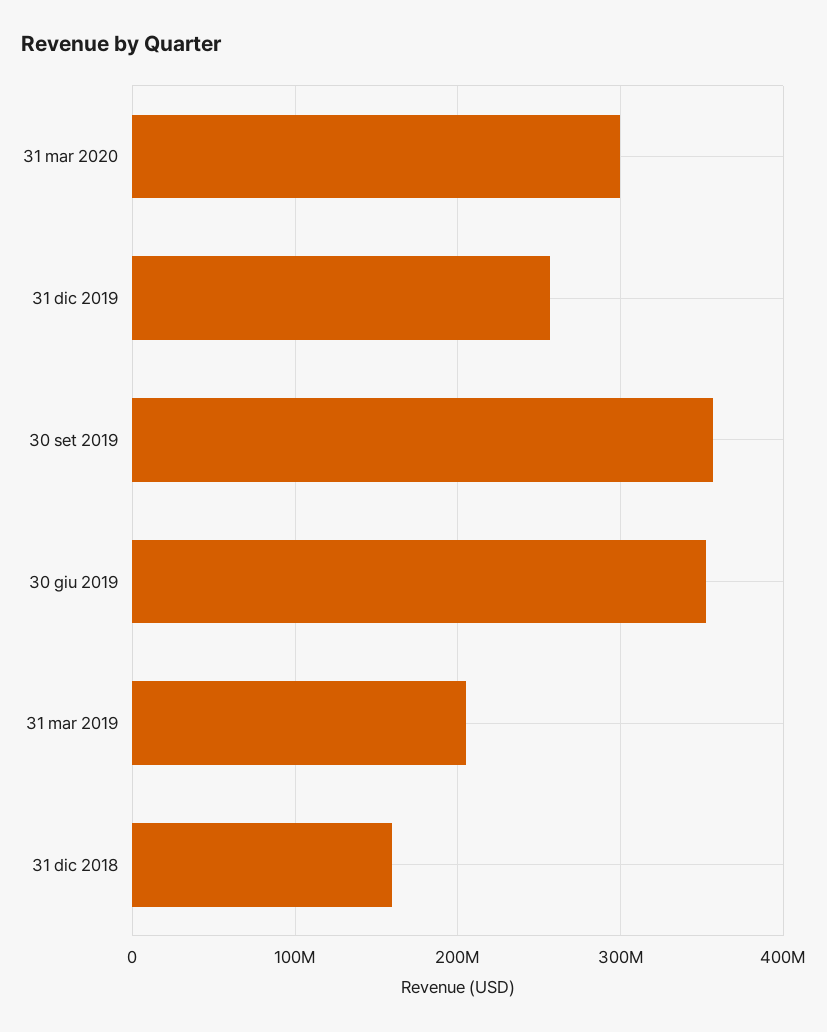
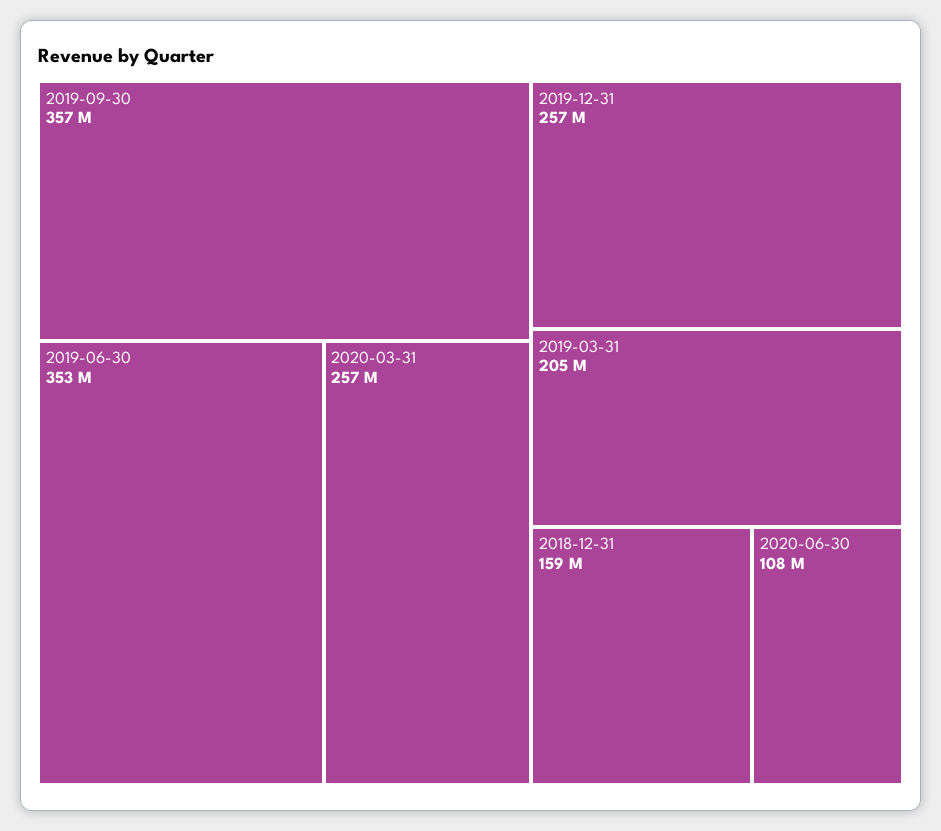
31 mar 2020: 300000000 -> 257000000
2020-06-30: none -> 108000000

